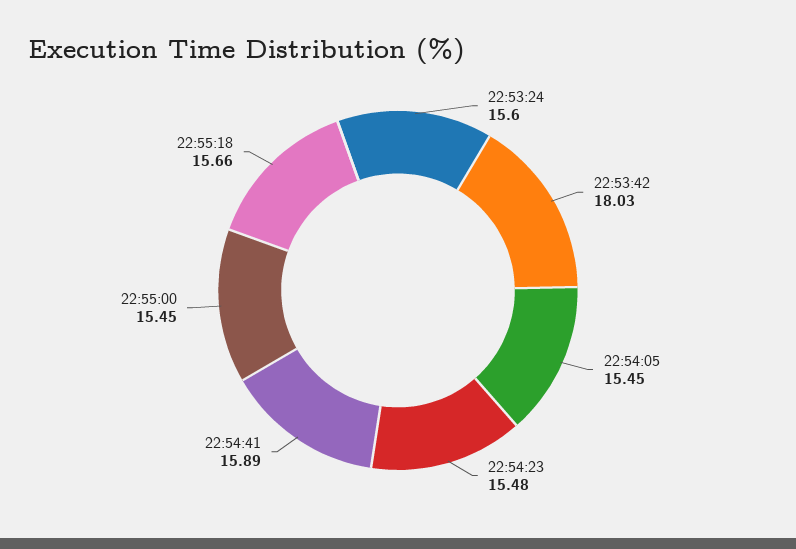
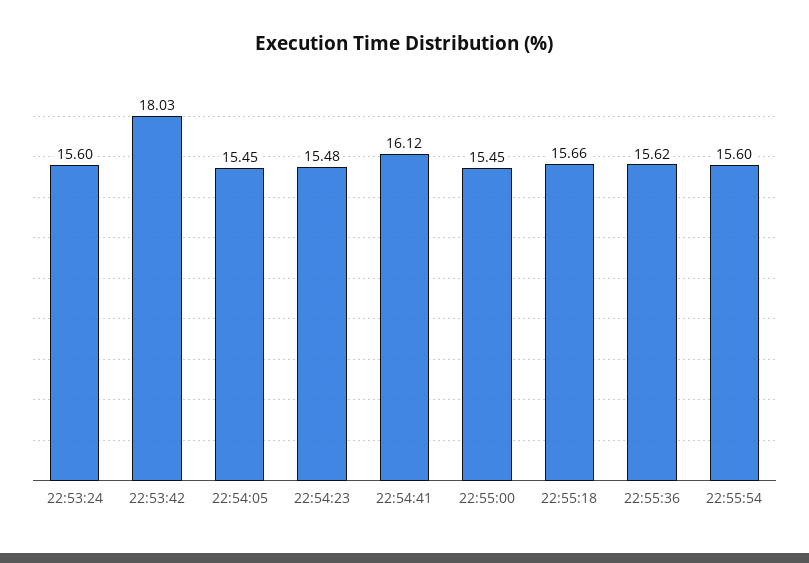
22:54:41: 15.89 -> 16.12
22:55:36: none -> 15.62
22:55:54: none -> 15.6

